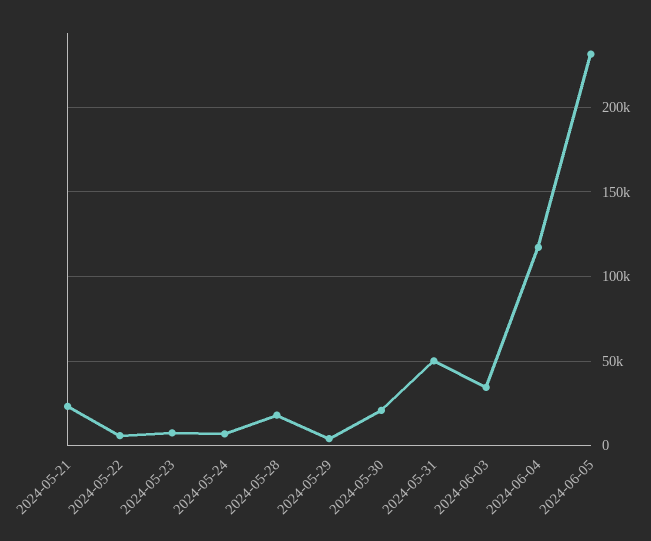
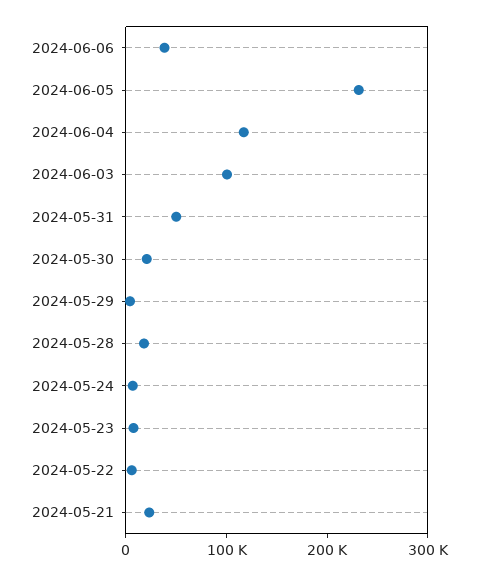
2024-06-03: 35000 -> 100000
2024-06-06: none -> 40000

